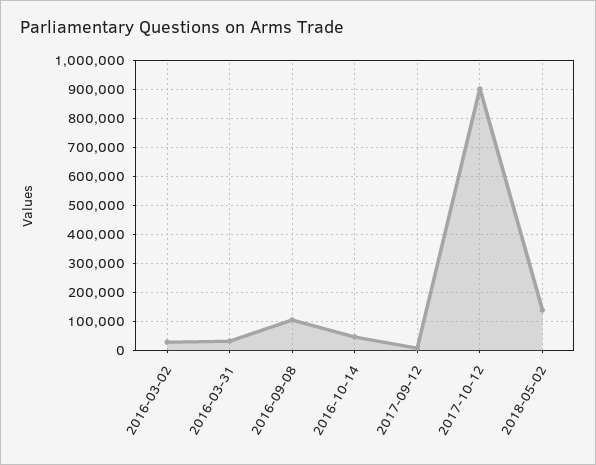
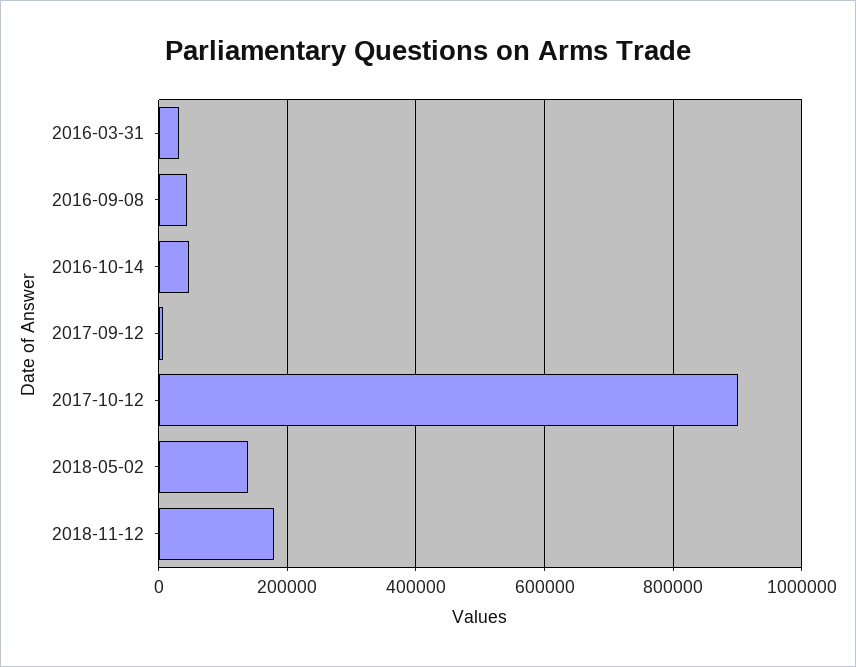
2016-03-02: 25000 -> none
2016-09-08: 100000 -> 40000
2018-11-12: none -> 180000

